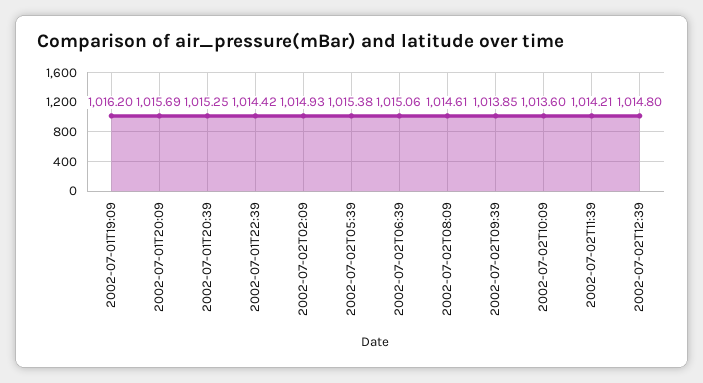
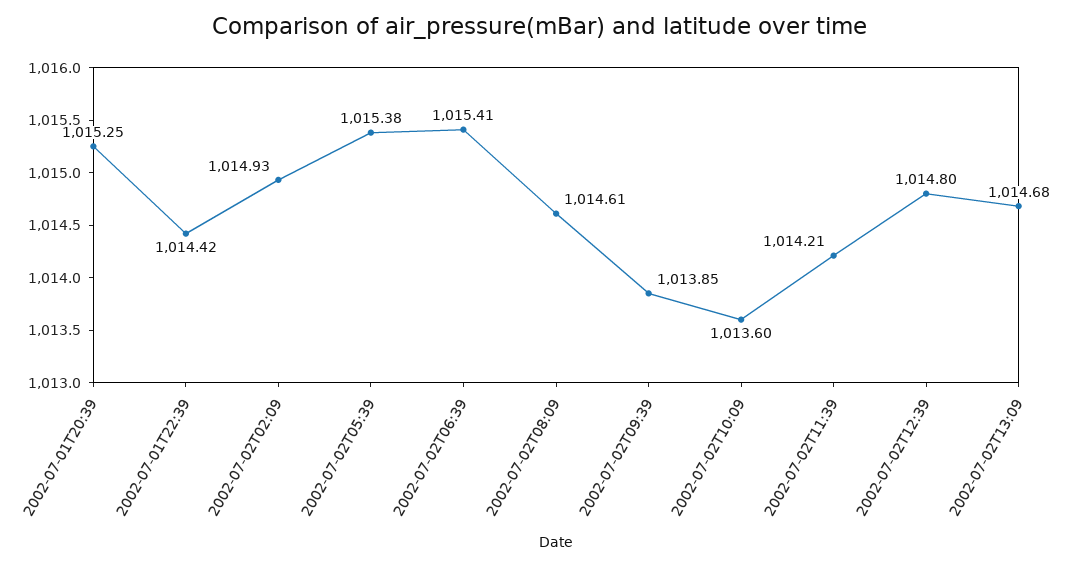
2002-07-01T19:09: 1016.2 -> none
2002-07-01T20:09: 1015.69 -> none
2002-07-02T06:39: 1015.06 -> 1015.41
2002-07-02T13:09: none -> 1014.68

